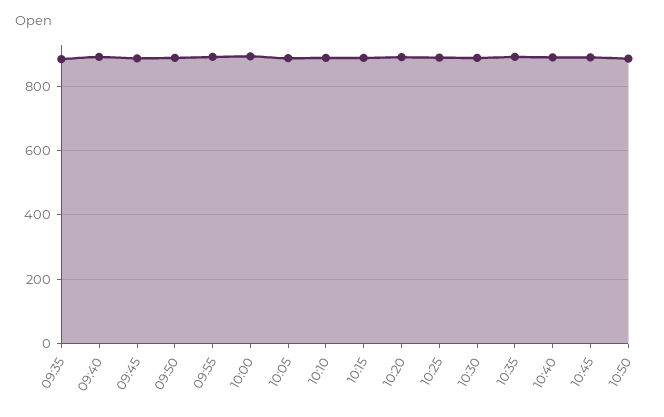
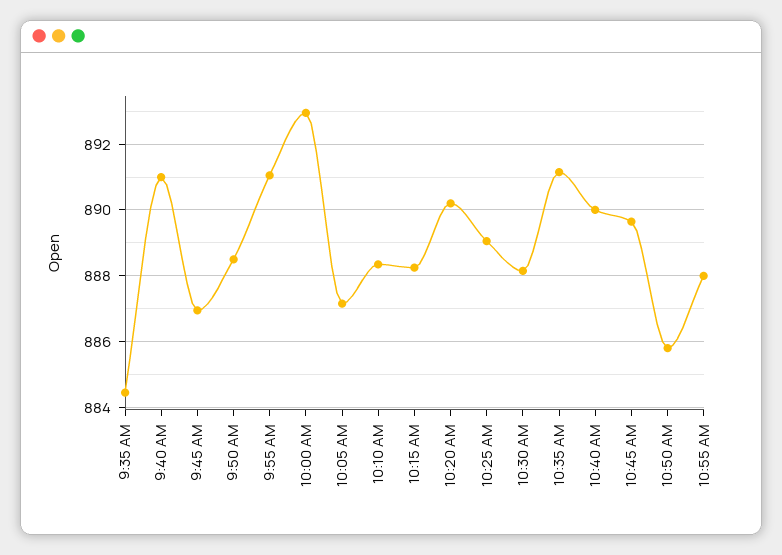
10:55 AM: none -> 888

